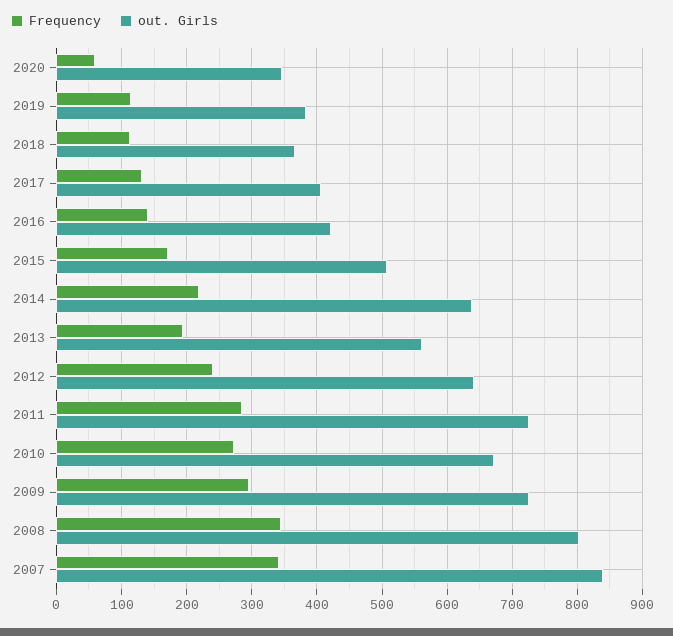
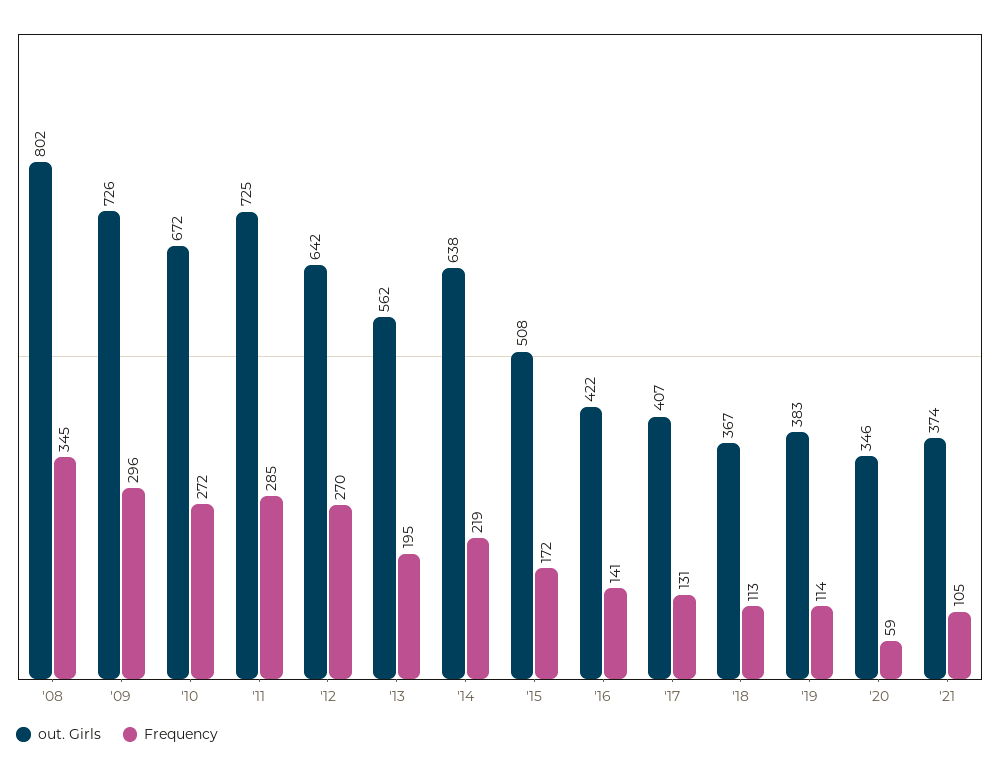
Frequency, 2012: 240 -> 270
Frequency, 2007: 340 -> none
out. Girls, 2007: 840 -> none
out. Girls, '21: none -> 374
Frequency, '21: none -> 105

